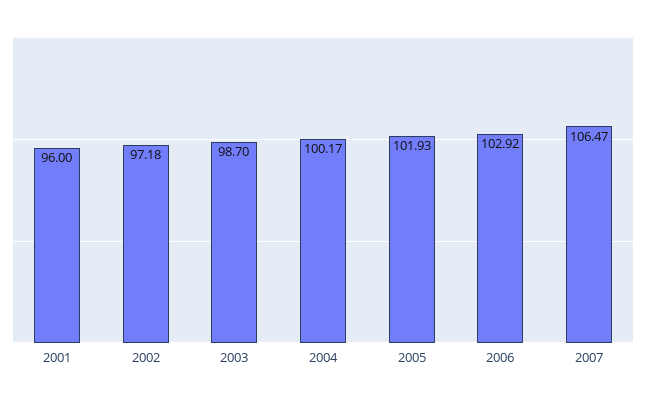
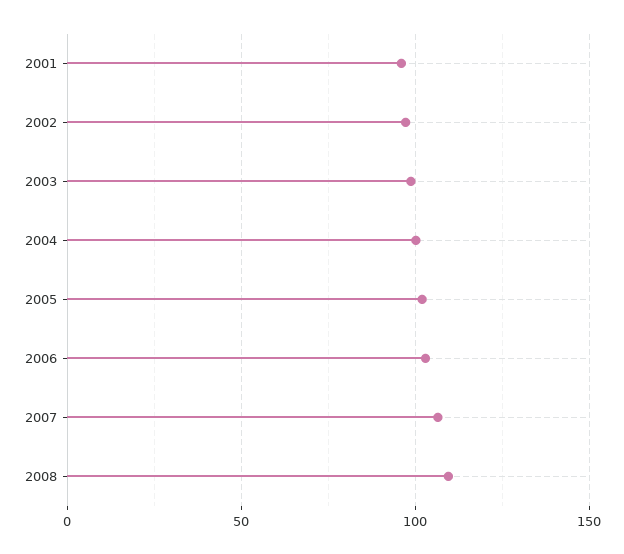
2008: none -> 110

